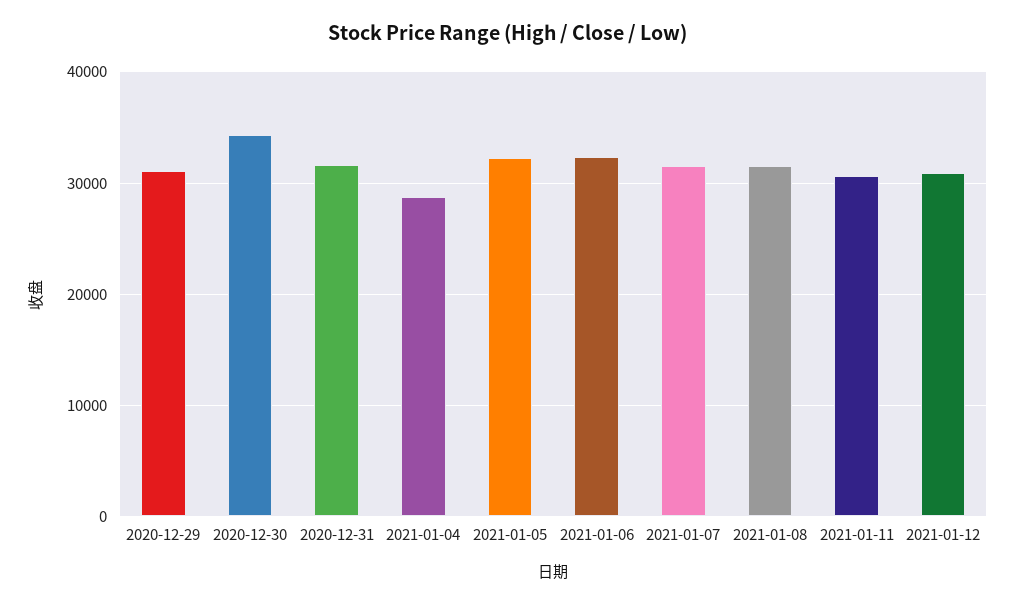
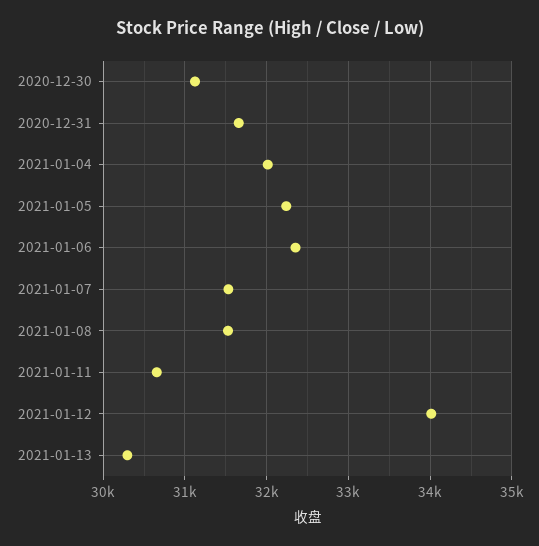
2020-12-29: 31000 -> none
2020-12-30: 34000 -> 31100
2021-01-04: 29000 -> 32000
2021-01-12: 31000 -> 34000
2021-01-13: none -> 30300

